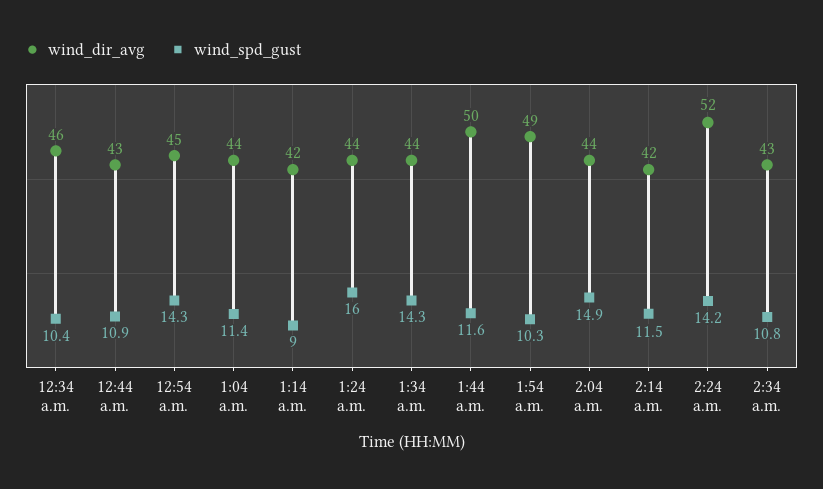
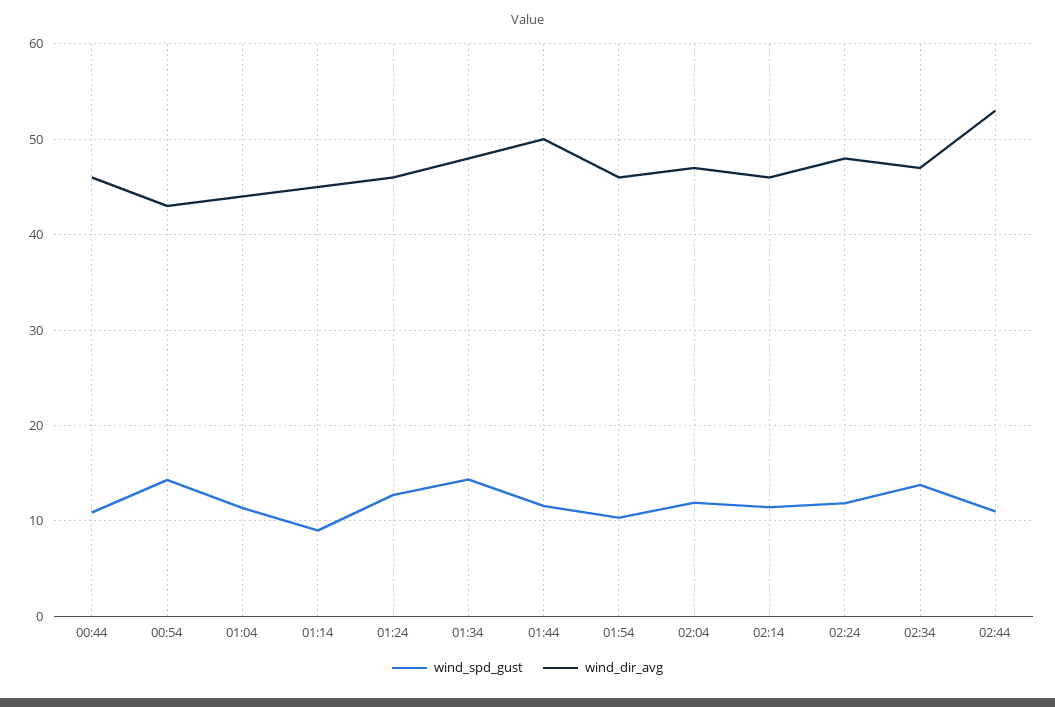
wind_dir_avg, 12:34 a.m.: 46 -> none
wind_spd_gust, 12:34 a.m.: 10.4 -> none
wind_dir_avg, 12:44 a.m.: 43 -> 46
wind_dir_avg, 12:54 a.m.: 45 -> 43
wind_dir_avg, 1:14 a.m.: 42 -> 45
wind_dir_avg, 1:24 a.m.: 44 -> 46
wind_spd_gust, 1:24 a.m.: 16 -> 13
wind_dir_avg, 1:34 a.m.: 44 -> 48
wind_dir_avg, 1:54 a.m.: 49 -> 46
wind_dir_avg, 2:04 a.m.: 44 -> 47
wind_spd_gust, 2:04 a.m.: 14.9 -> 12
wind_dir_avg, 2:14 a.m.: 42 -> 46
wind_dir_avg, 2:24 a.m.: 52 -> 48
wind_spd_gust, 2:24 a.m.: 14.2 -> 12
wind_dir_avg, 2:34 a.m.: 43 -> 47
wind_spd_gust, 2:34 a.m.: 10.8 -> 14
wind_spd_gust, 02:44: none -> 11
wind_dir_avg, 02:44: none -> 53

